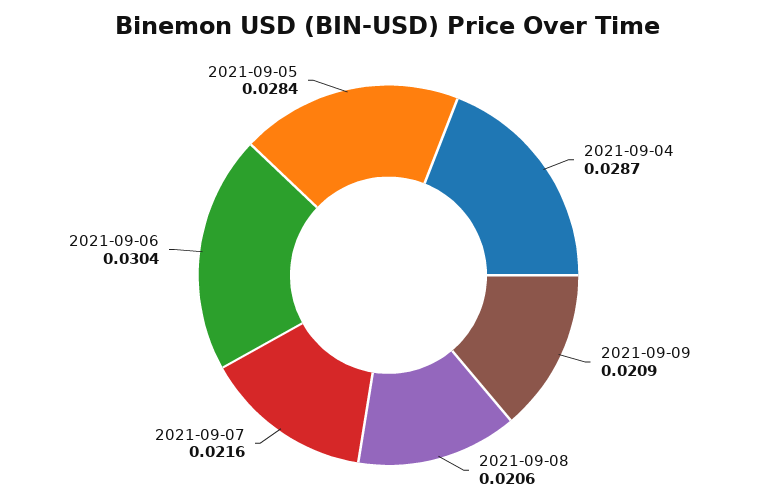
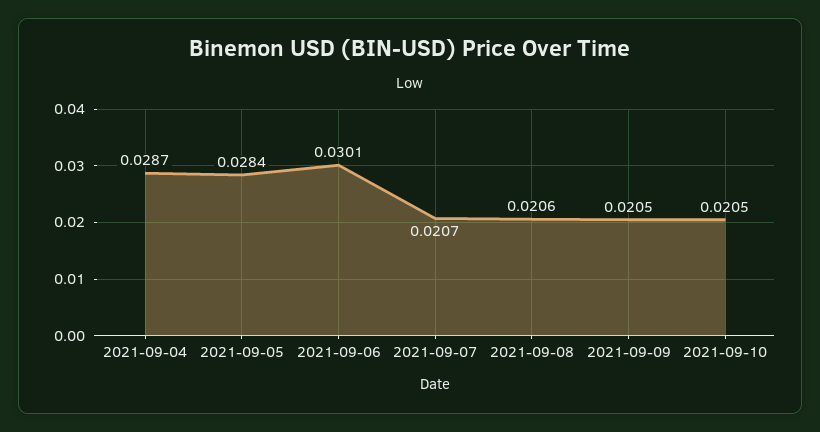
2021-09-09: 0.0209 -> 0.0205
2021-09-07: 0.0216 -> 0.0207
2021-09-06: 0.0304 -> 0.0301
2021-09-10: none -> 0.0205

